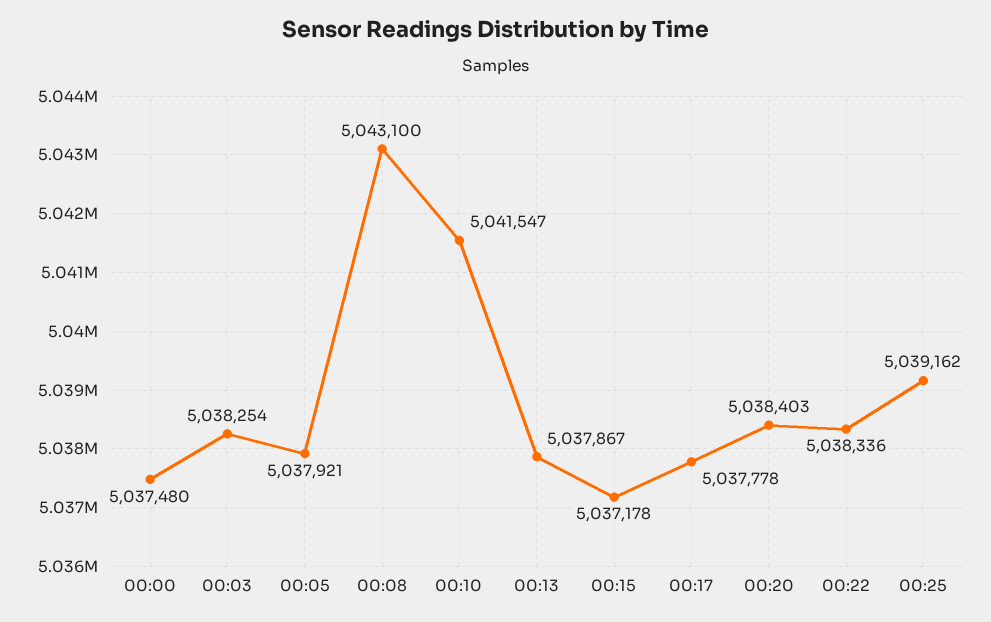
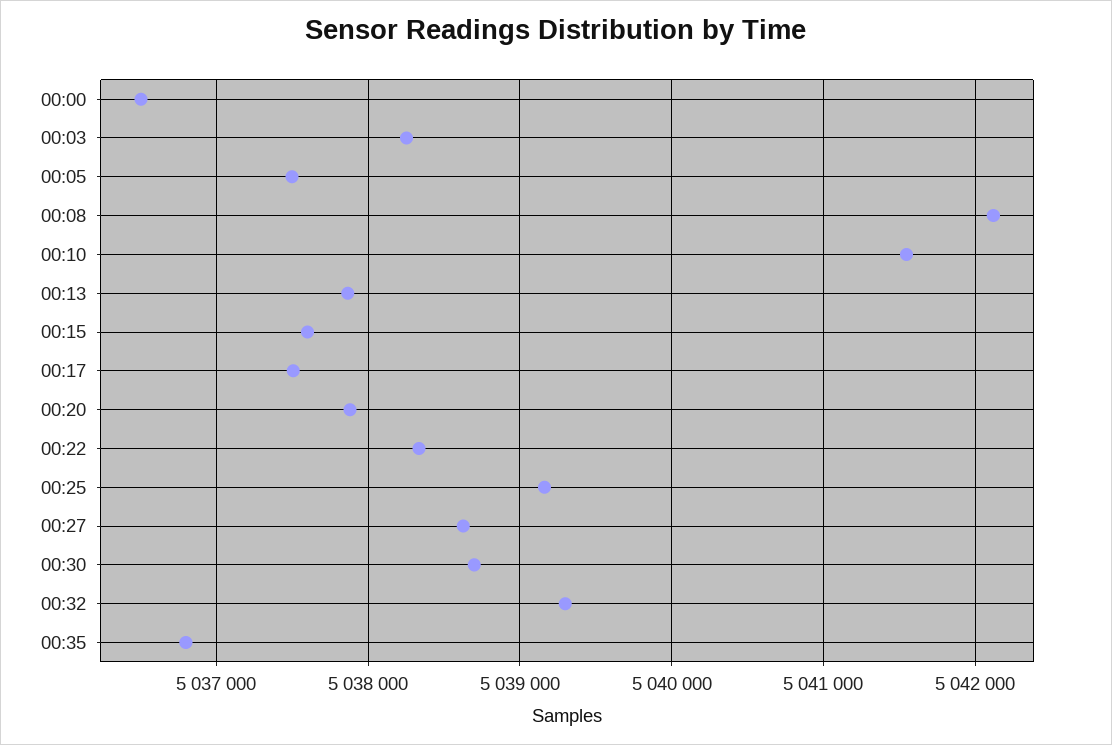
00:00: 5037480 -> 5036500
00:05: 5037921 -> 5037500
00:08: 5043100 -> 5042100
00:15: 5037178 -> 5037600
00:17: 5037778 -> 5037500
00:20: 5038403 -> 5037900
00:27: none -> 5038600
00:30: none -> 5038700
00:32: none -> 5039300
00:35: none -> 5036800

